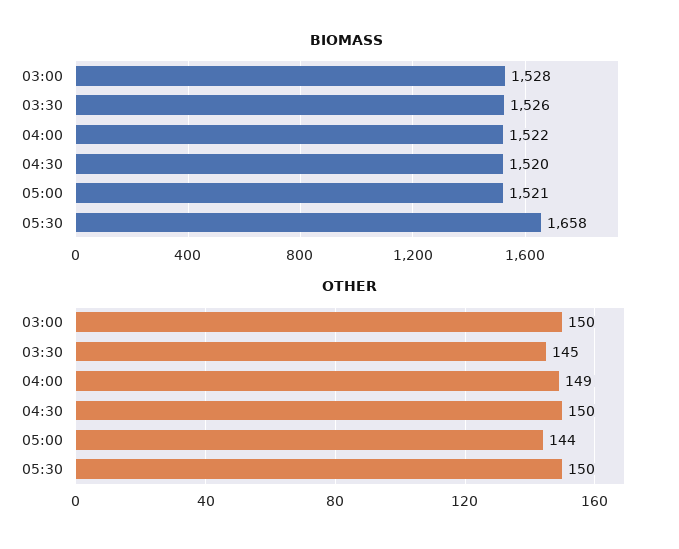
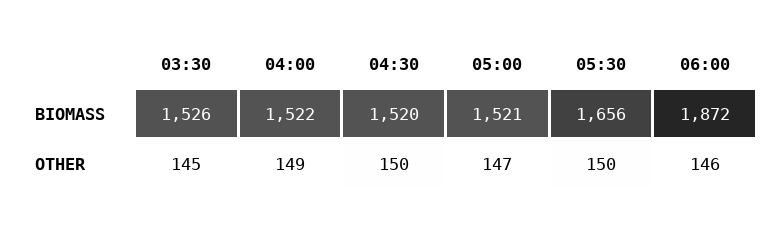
BIOMASS, 03:00: 1528 -> none
BIOMASS, 05:30: 1658 -> 1656
OTHER, 03:00: 150 -> none
OTHER, 05:00: 144 -> 147
BIOMASS, 06:00: none -> 1872
OTHER, 06:00: none -> 146

